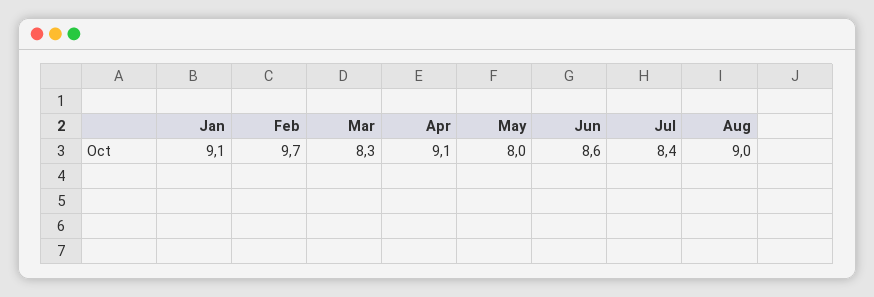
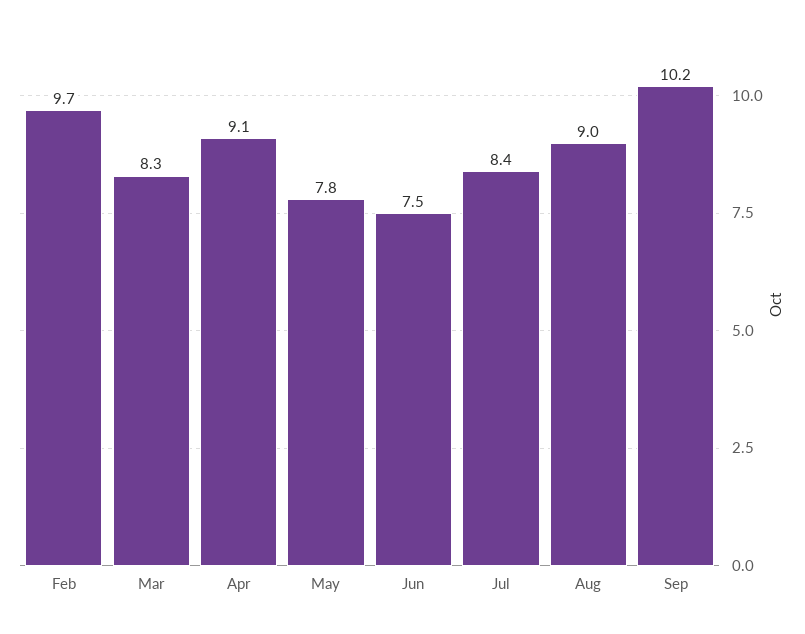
Jan: 9.1 -> none
May: 8 -> 7.8
Jun: 8.6 -> 7.5
Sep: none -> 10.2

